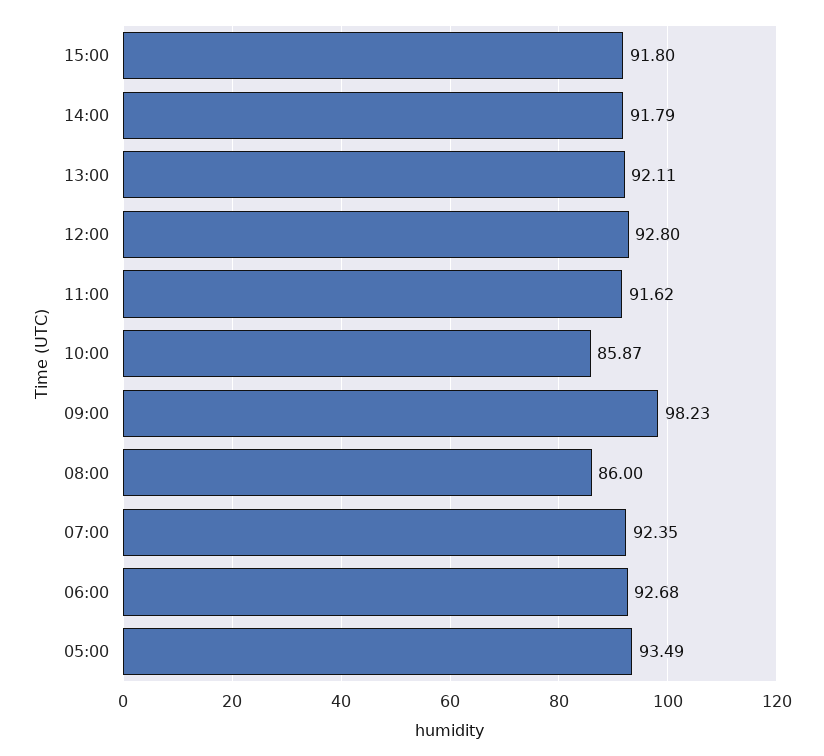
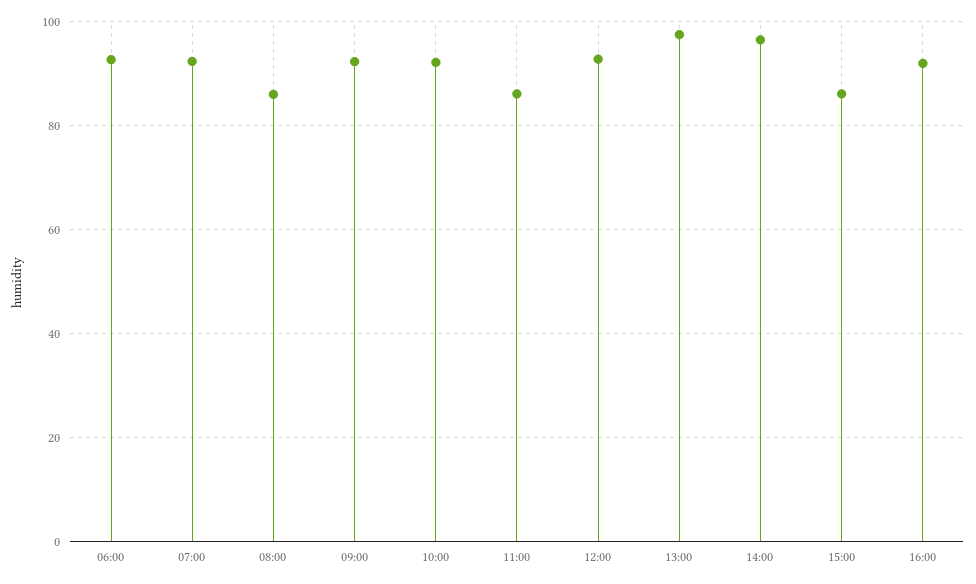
15:00: 91.8 -> 86
14:00: 91.79 -> 96
13:00: 92.11 -> 98
11:00: 91.62 -> 86
10:00: 85.87 -> 92
09:00: 98.23 -> 92
05:00: 93.49 -> none
16:00: none -> 92

